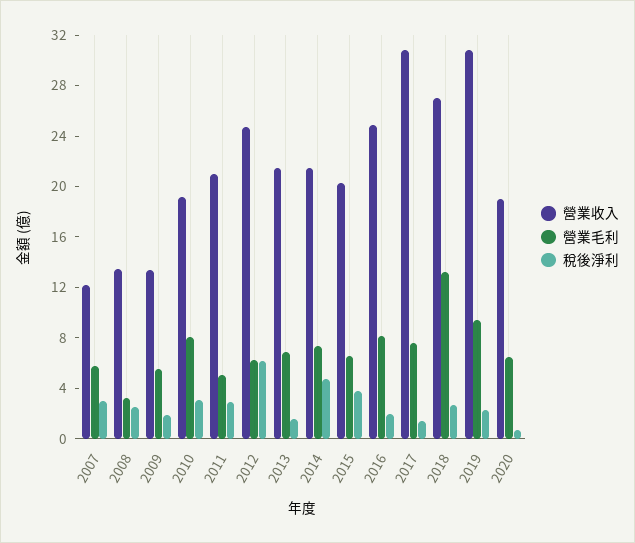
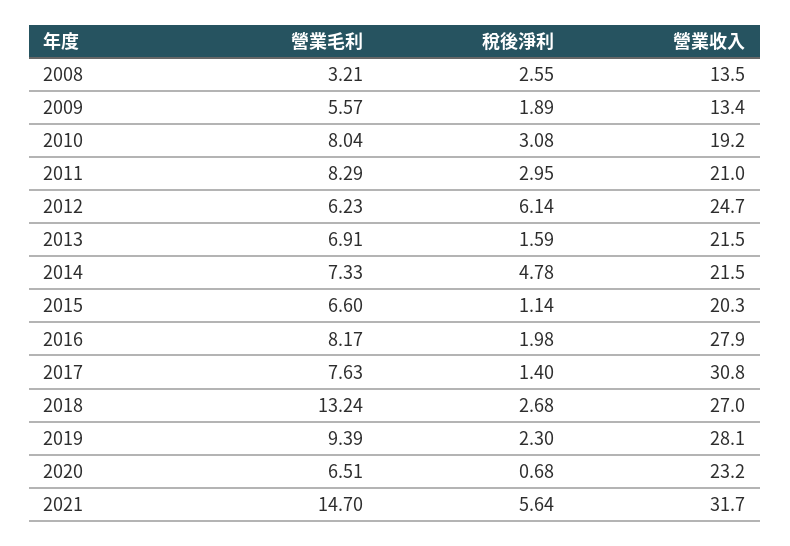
營業收入, 2007: 12 -> none
營業毛利, 2007: 6 -> none
稅後淨利, 2007: 3 -> none
營業毛利, 2011: 5 -> 8.29
稅後淨利, 2015: 4 -> 1.14
營業收入, 2016: 25 -> 27.9
營業收入, 2019: 31 -> 28.1
營業收入, 2020: 19 -> 23.2
營業毛利, 2021: none -> 14.7
稅後淨利, 2021: none -> 5.64
營業收入, 2021: none -> 31.7

